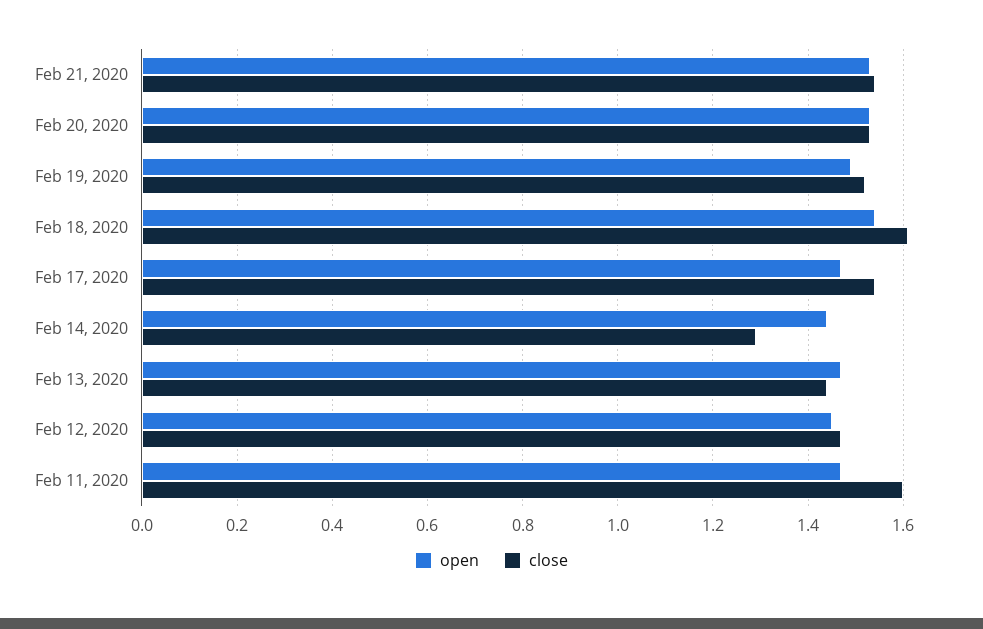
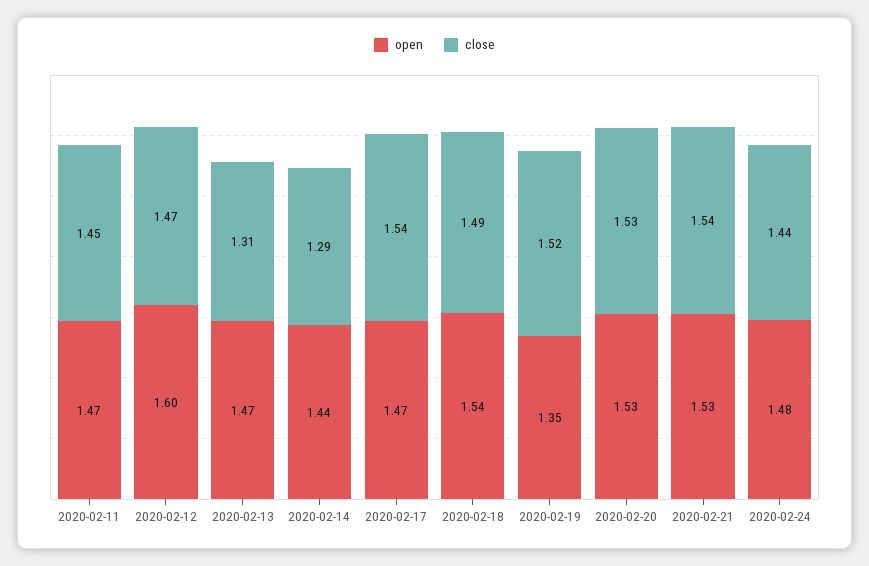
open, Feb 19, 2020: 1.5 -> 1.35
close, Feb 18, 2020: 1.6 -> 1.49
close, Feb 13, 2020: 1.45 -> 1.31
open, Feb 12, 2020: 1.45 -> 1.6
close, Feb 11, 2020: 1.6 -> 1.45
open, 2020-02-24: none -> 1.48
close, 2020-02-24: none -> 1.44

